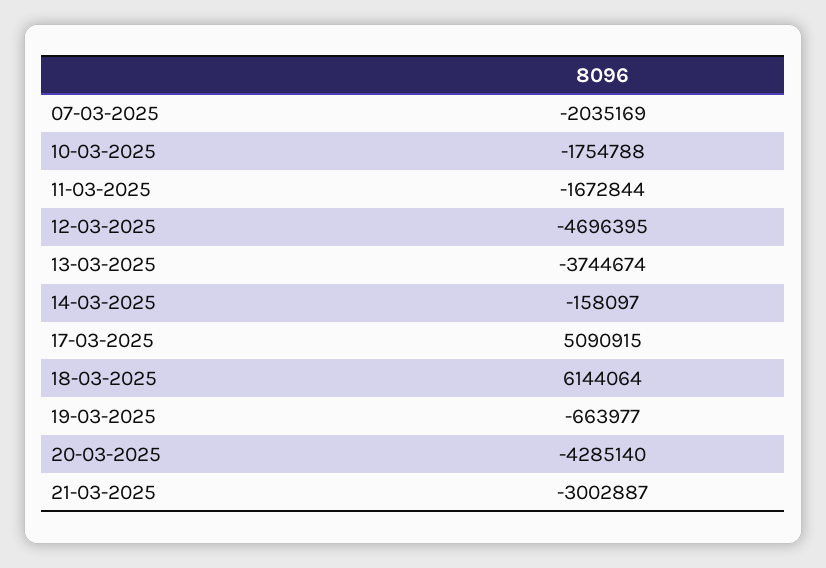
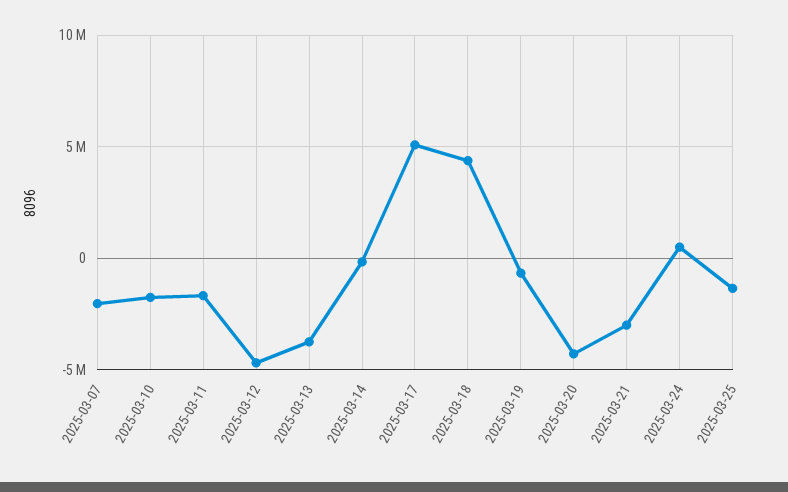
18-03-2025: 6144064 -> 4500000
2025-03-24: none -> 500000
2025-03-25: none -> -1500000

